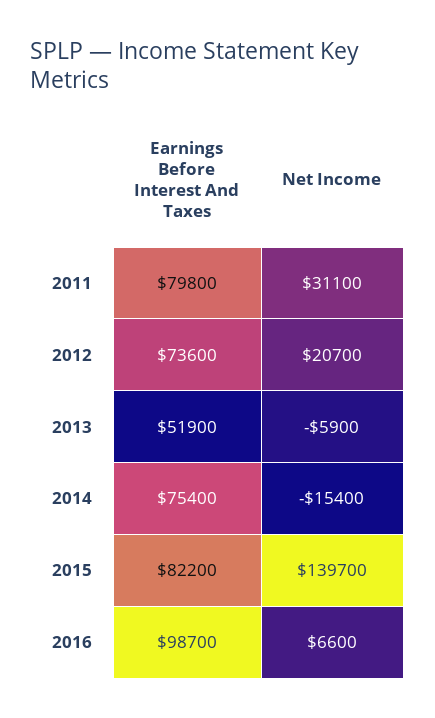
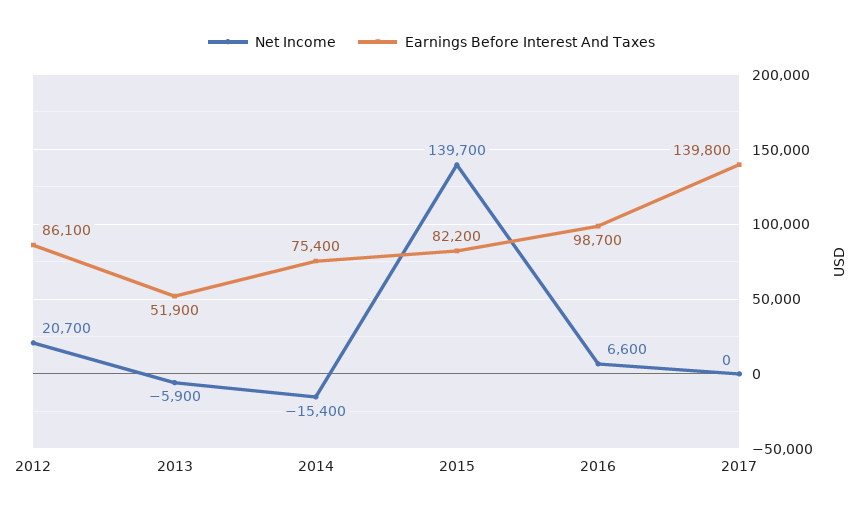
Earnings Before Interest And Taxes, 2011: 79800 -> none
Net Income, 2011: 31100 -> none
Earnings Before Interest And Taxes, 2012: 73600 -> 86100
Net Income, 2017: none -> 0
Earnings Before Interest And Taxes, 2017: none -> 139800

